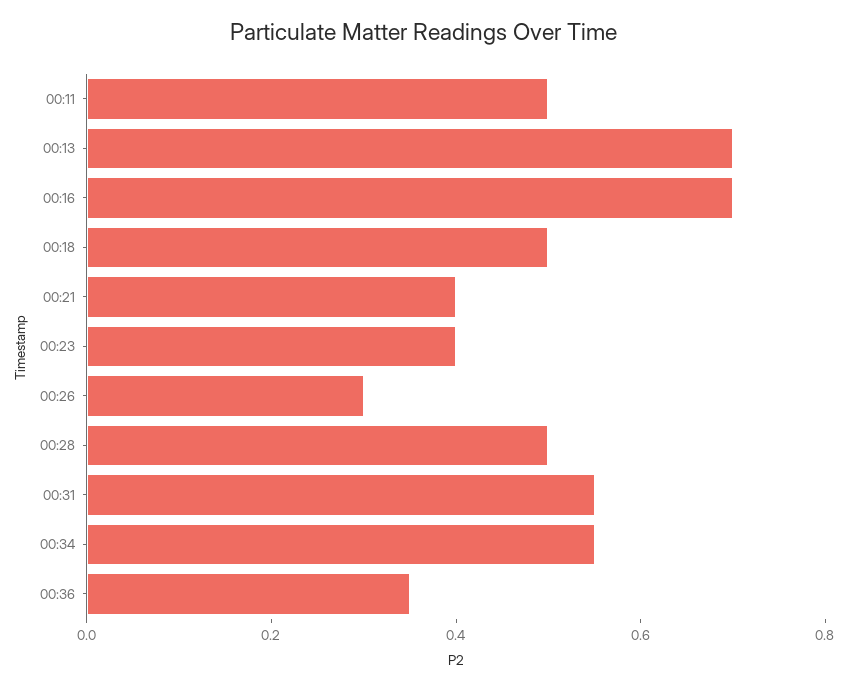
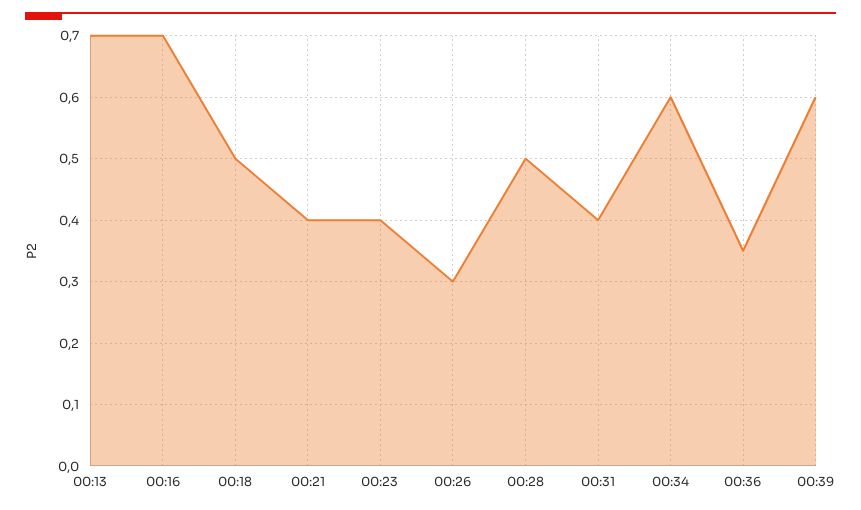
00:11: 0.5 -> none
00:31: 0.55 -> 0.4
00:34: 0.55 -> 0.6
00:39: none -> 0.6

